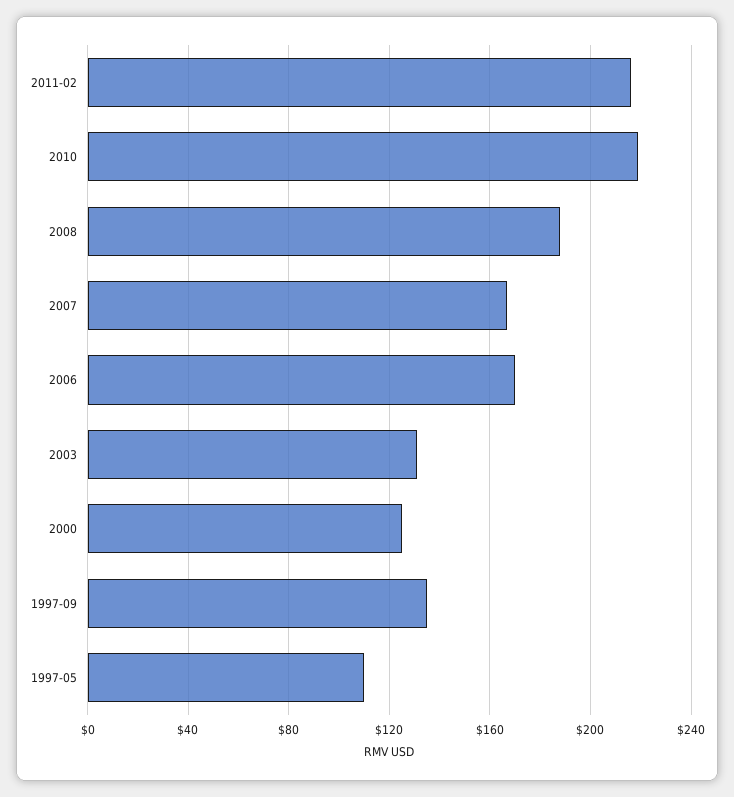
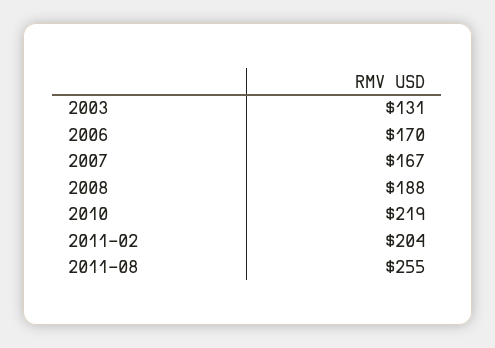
2011-02: 215 -> 204
2000: 125 -> none
1997-09: 135 -> none
1997-05: 110 -> none
2011-08: none -> 255

